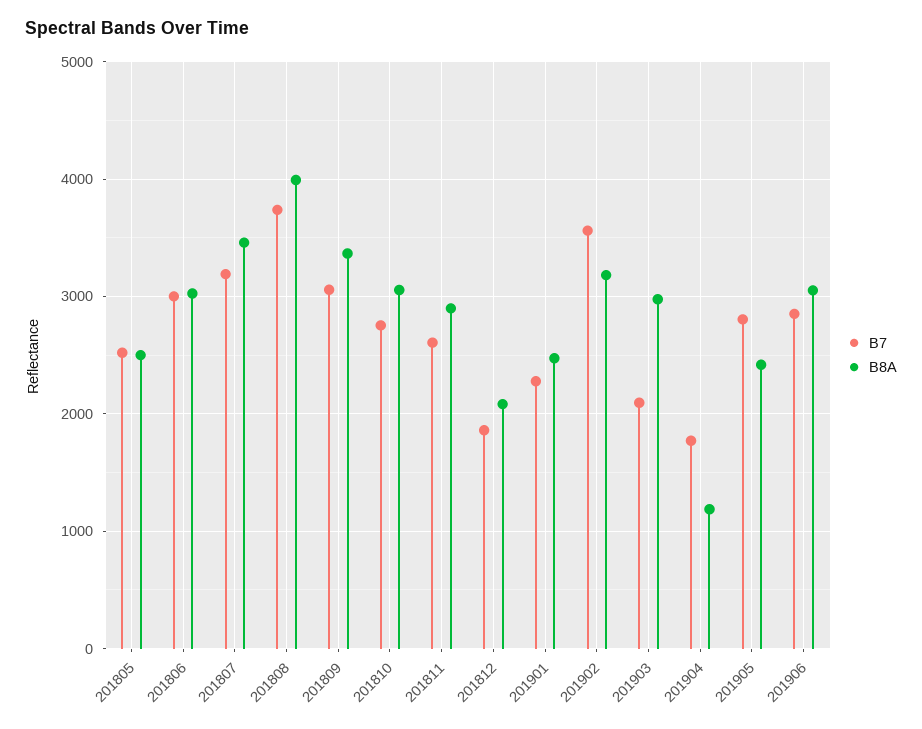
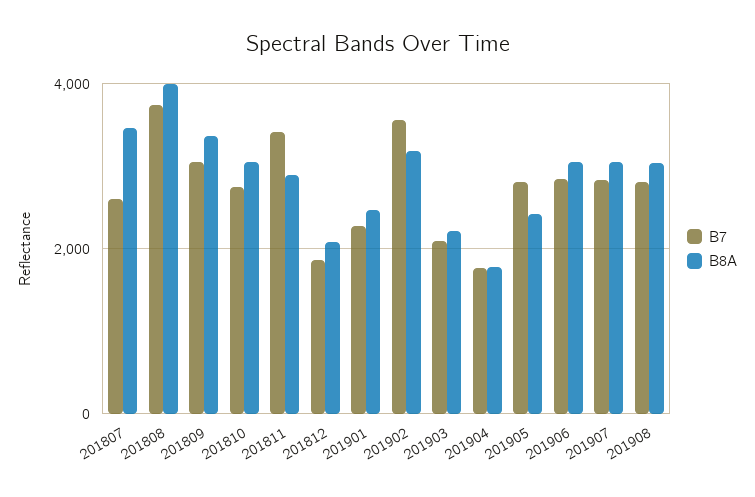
B7, 201805: 2500 -> none
B8A, 201805: 2500 -> none
B7, 201806: 3000 -> none
B8A, 201806: 3000 -> none
B7, 201807: 3200 -> 2600
B7, 201811: 2600 -> 3400
B8A, 201903: 3000 -> 2200
B8A, 201904: 1200 -> 1800
B7, 201907: none -> 2800
B8A, 201907: none -> 3000
B7, 201908: none -> 2800
B8A, 201908: none -> 3000

